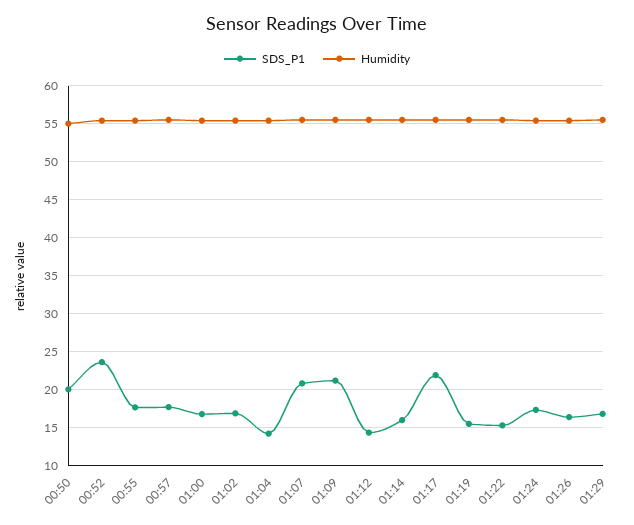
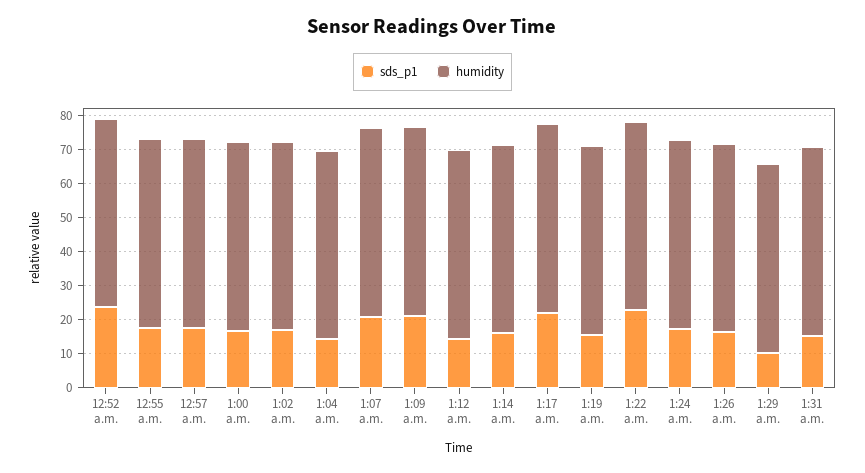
SDS_P1, 00:50: 20 -> none
Humidity, 00:50: 55 -> none
SDS_P1, 01:22: 15 -> 22.5
SDS_P1, 01:29: 17 -> 10
SDS_P1, 1:31 a.m.: none -> 15
Humidity, 1:31 a.m.: none -> 55

